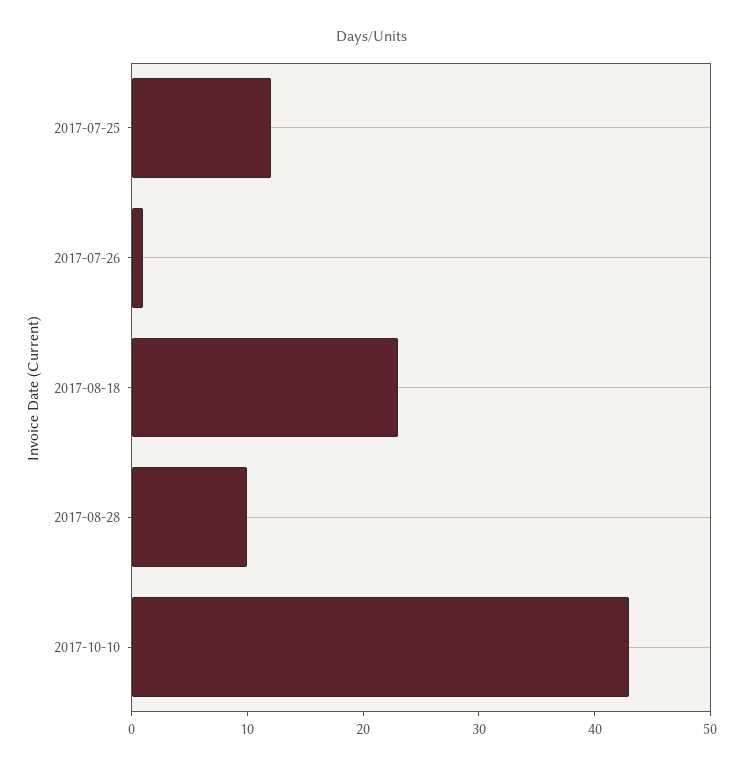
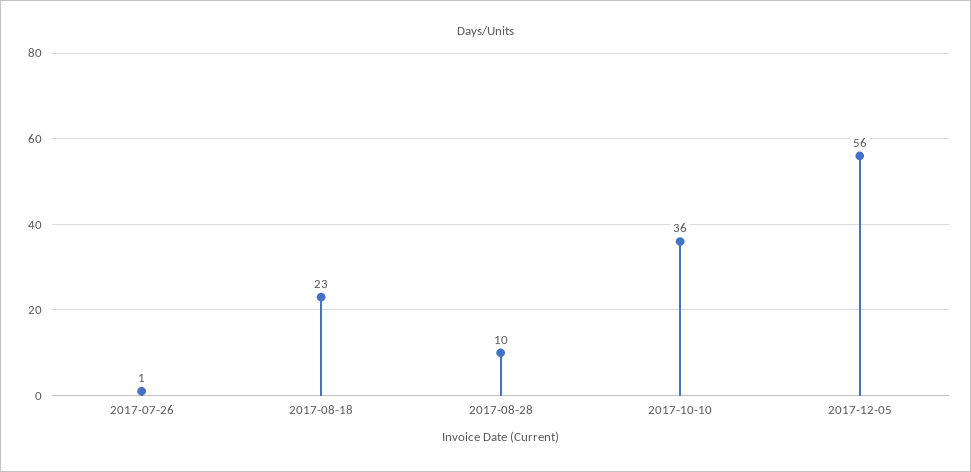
2017-07-25: 12 -> none
2017-10-10: 43 -> 36
2017-12-05: none -> 56

